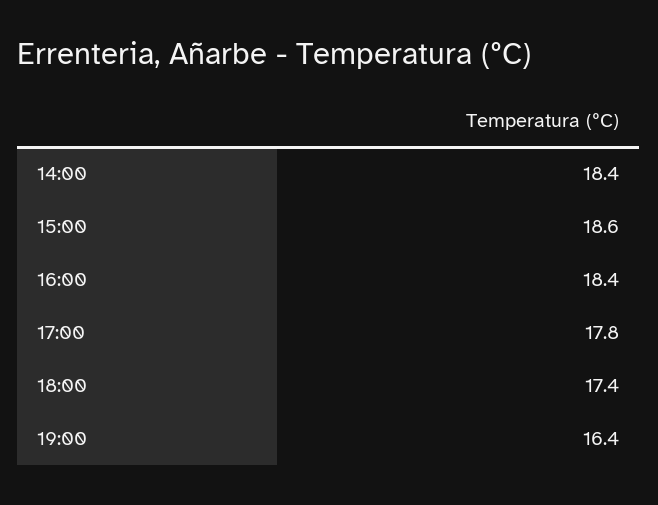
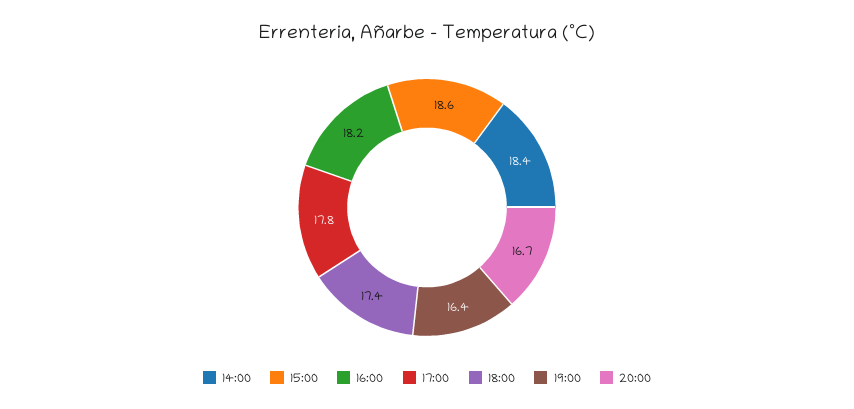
16:00: 18.4 -> 18.2
20:00: none -> 16.7

